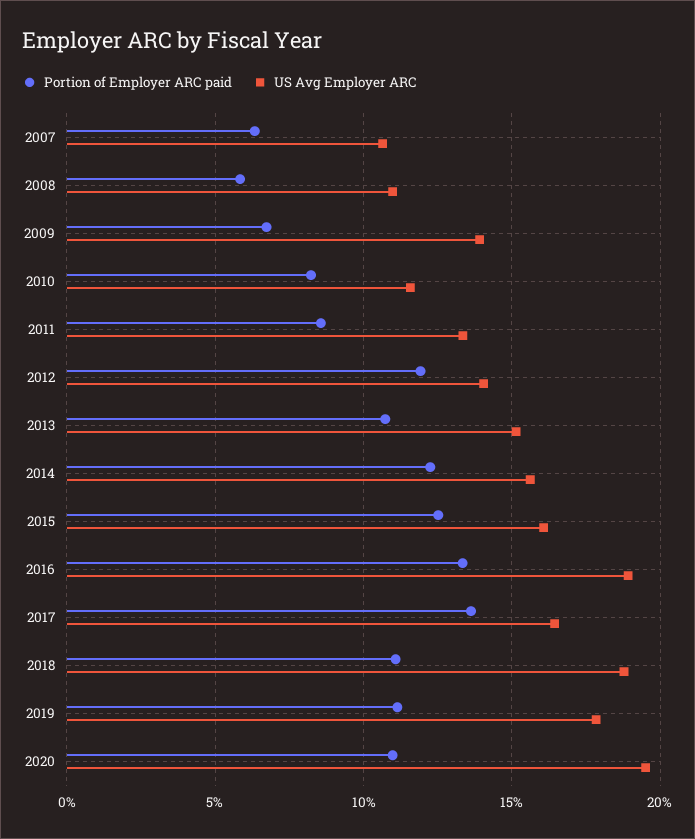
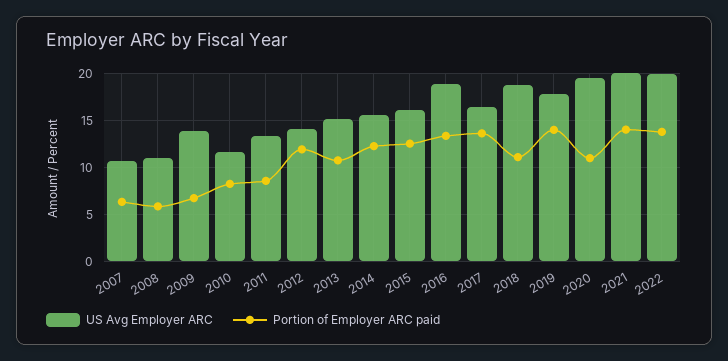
Portion of Employer ARC paid, 2019: 11 -> 14
US Avg Employer ARC, 2021: none -> 20
Portion of Employer ARC paid, 2021: none -> 14
US Avg Employer ARC, 2022: none -> 20
Portion of Employer ARC paid, 2022: none -> 14

